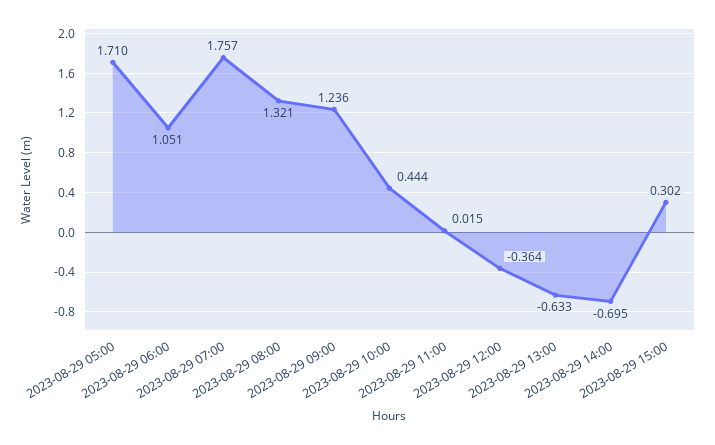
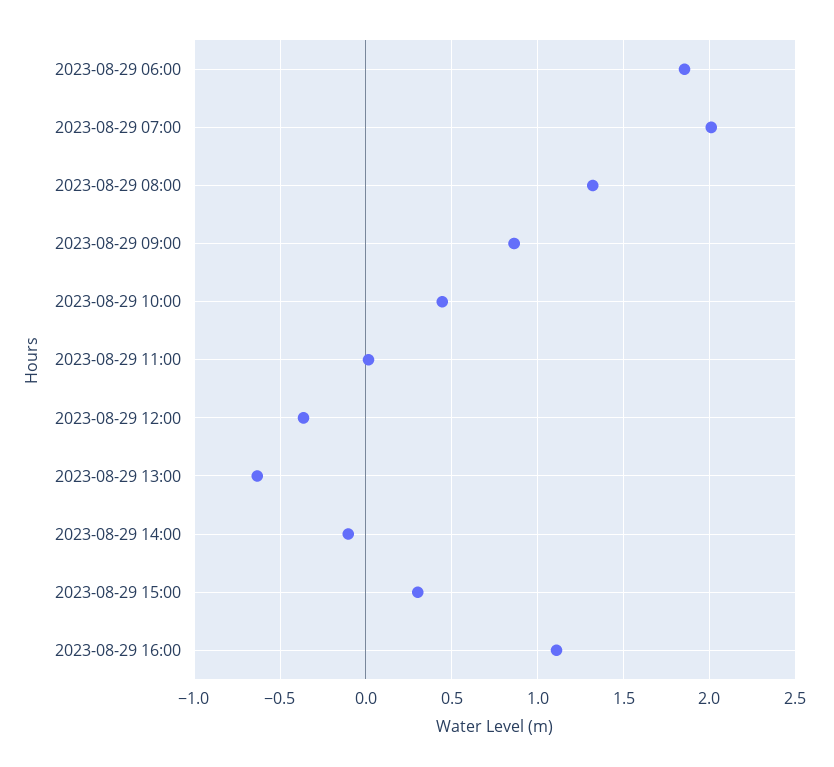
2023-08-29 05:00: 1.71 -> none
2023-08-29 06:00: 1.051 -> 1.85
2023-08-29 07:00: 1.757 -> 2
2023-08-29 09:00: 1.236 -> 0.85
2023-08-29 14:00: -0.695 -> -0.1
2023-08-29 16:00: none -> 1.1

